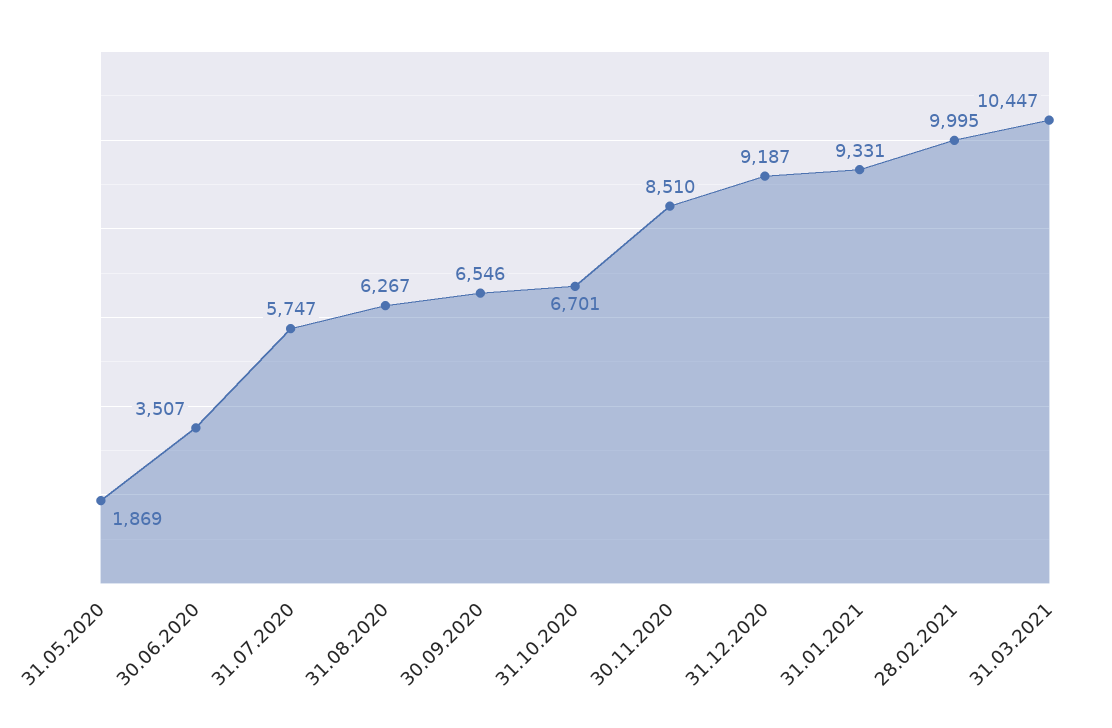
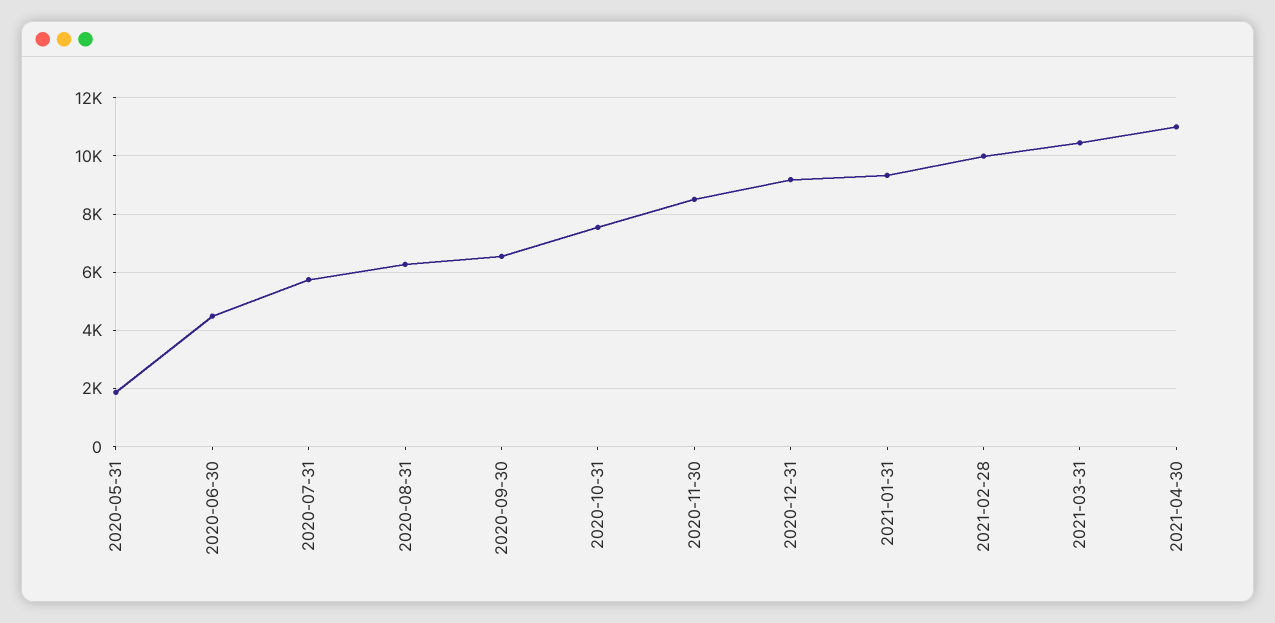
30.06.2020: 3507 -> 4500
31.10.2020: 6701 -> 7500
2021-04-30: none -> 11000

